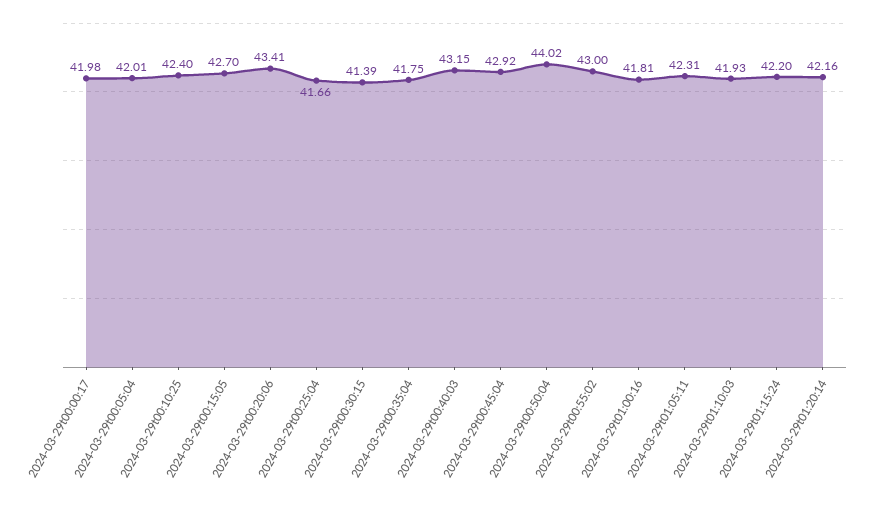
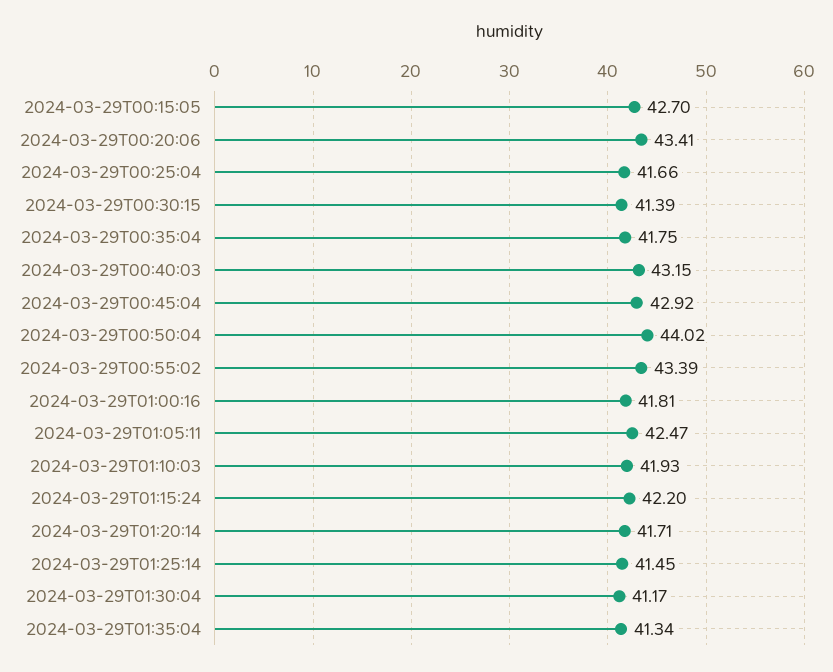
2024-03-29t00:00:17: 41.98 -> none
2024-03-29t00:05:04: 42.01 -> none
2024-03-29t00:10:25: 42.4 -> none
2024-03-29t00:55:02: 43 -> 43.39
2024-03-29t01:05:11: 42.31 -> 42.47
2024-03-29t01:20:14: 42.16 -> 41.71
2024-03-29T01:25:14: none -> 41.45
2024-03-29T01:30:04: none -> 41.17
2024-03-29T01:35:04: none -> 41.34

